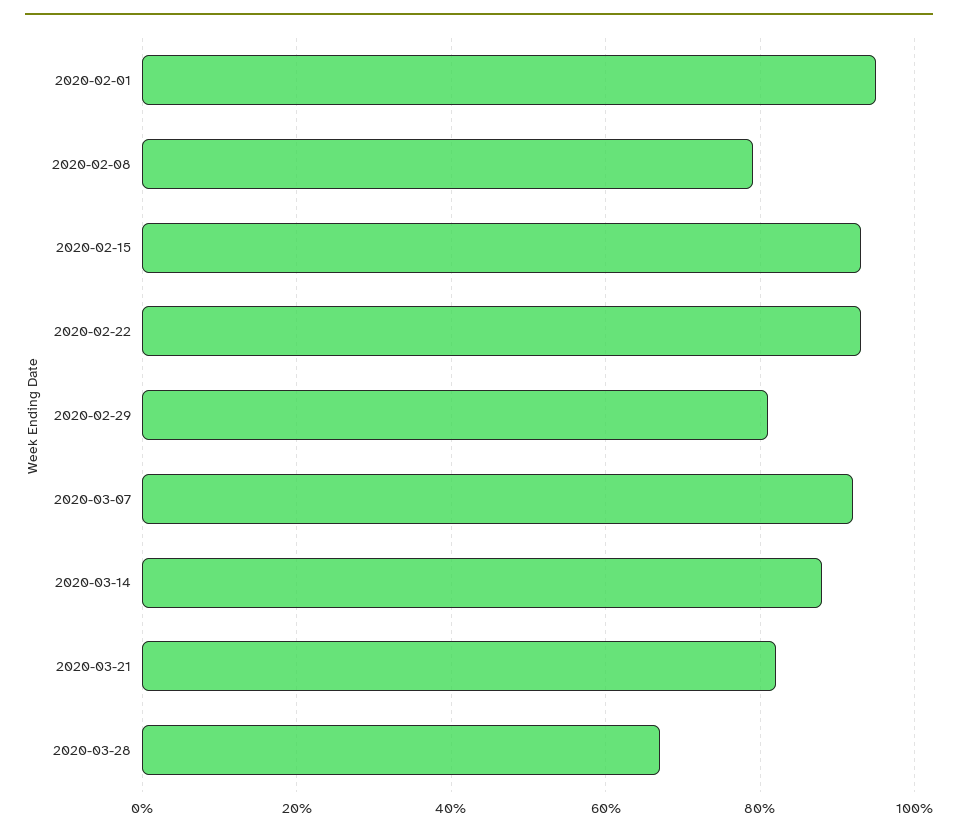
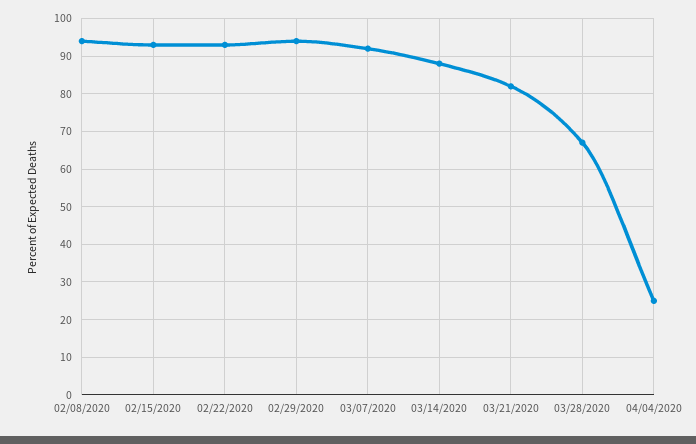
2020-02-01: 95 -> none
2020-02-08: 80 -> 95
2020-02-29: 80 -> 95
04/04/2020: none -> 25

